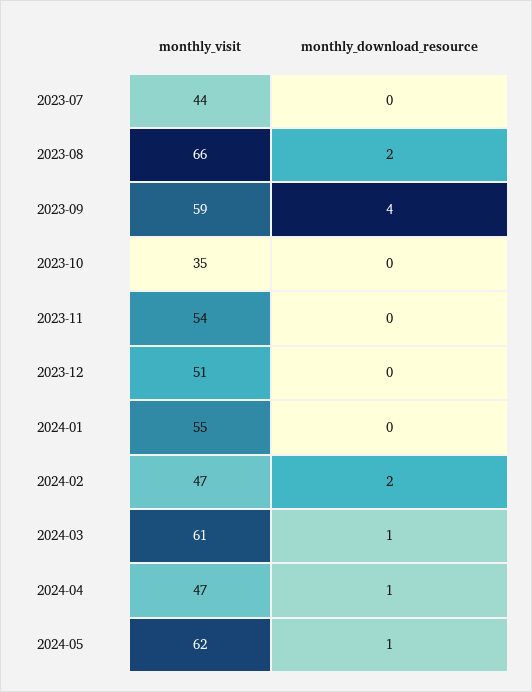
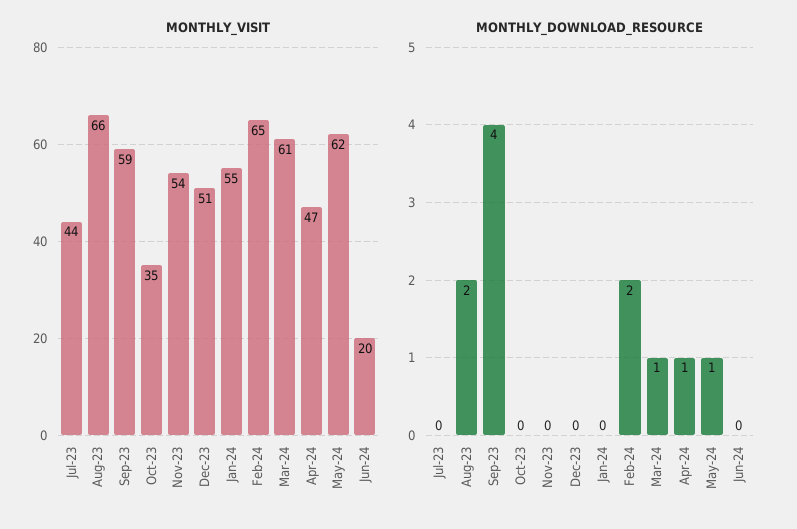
monthly_visit, 2024-02: 47 -> 65
monthly_visit, Jun-24: none -> 20
monthly_download_resource, Jun-24: none -> 0

